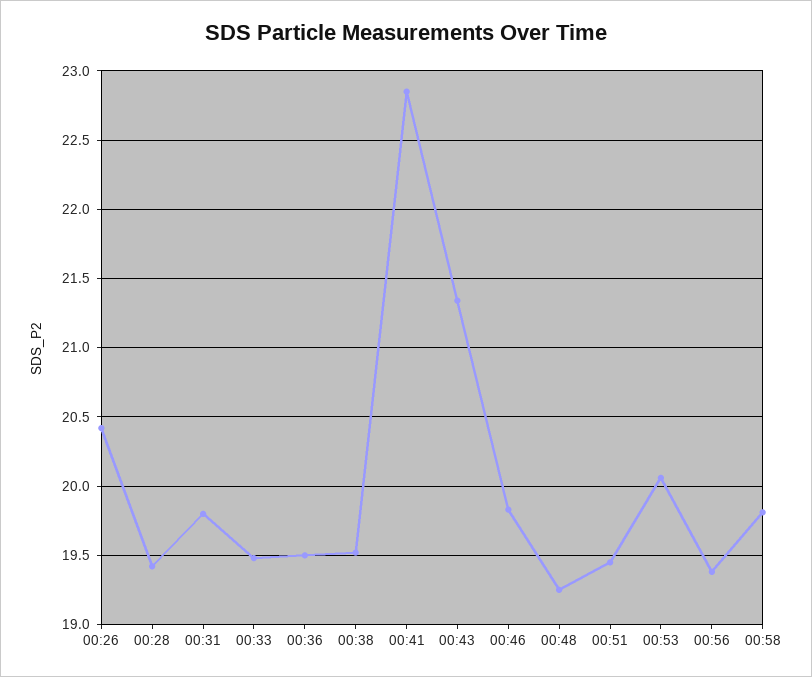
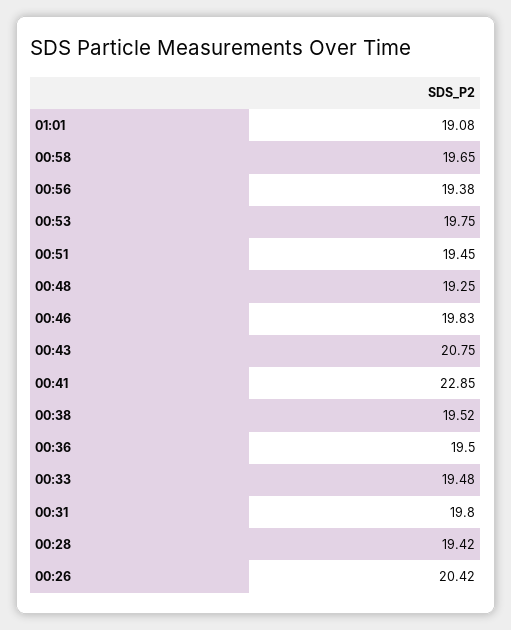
00:43: 21.35 -> 20.75
00:53: 20.05 -> 19.75
00:58: 19.8 -> 19.65
01:01: none -> 19.08

